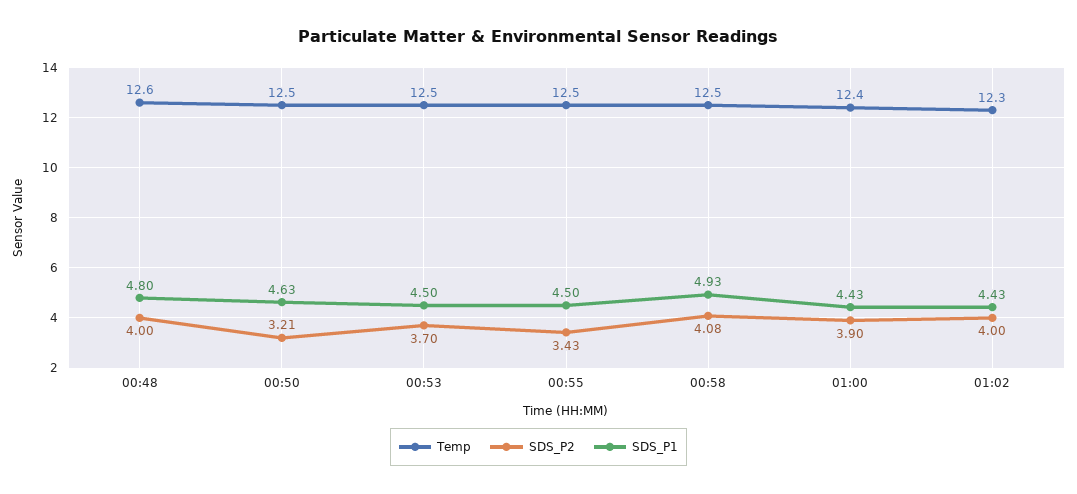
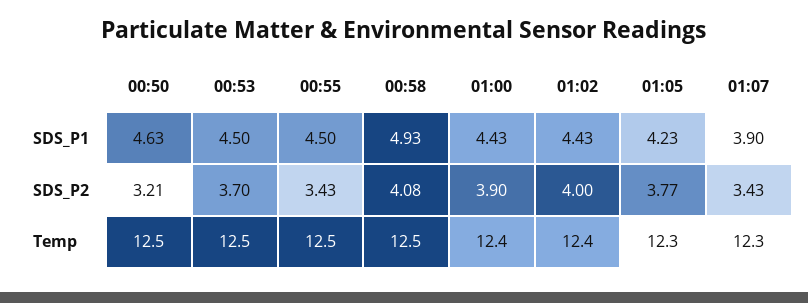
Temp, 00:48: 12.6 -> none
SDS_P2, 00:48: 4 -> none
SDS_P1, 00:48: 4.8 -> none
Temp, 01:02: 12.3 -> 12.4
SDS_P1, 01:05: none -> 4.23
SDS_P1, 01:07: none -> 3.9
SDS_P2, 01:05: none -> 3.77
SDS_P2, 01:07: none -> 3.43
Temp, 01:05: none -> 12.3
Temp, 01:07: none -> 12.3

